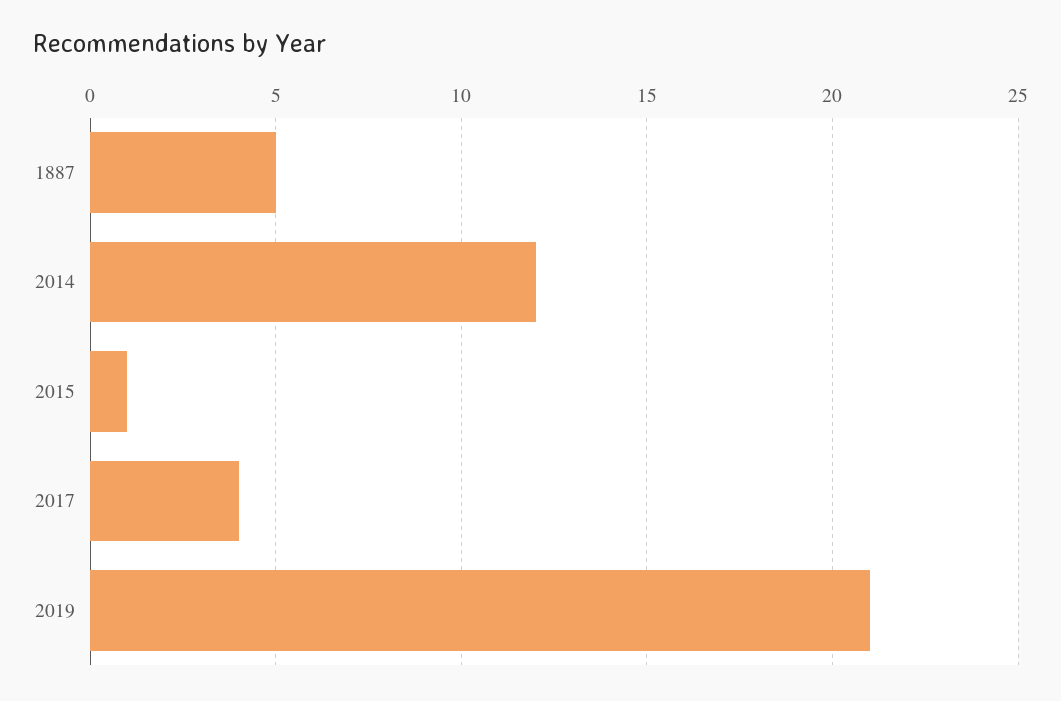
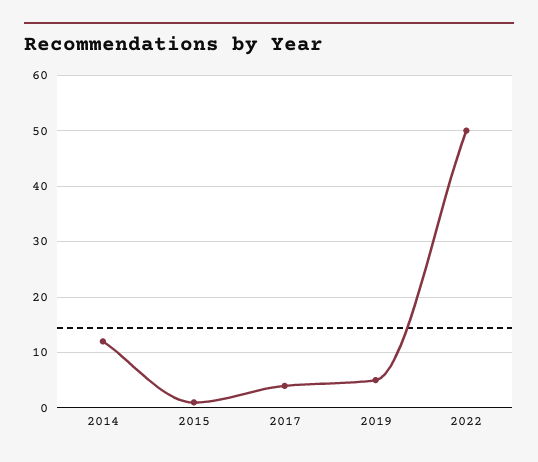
1887: 5 -> none
2019: 21 -> 5
2022: none -> 50

